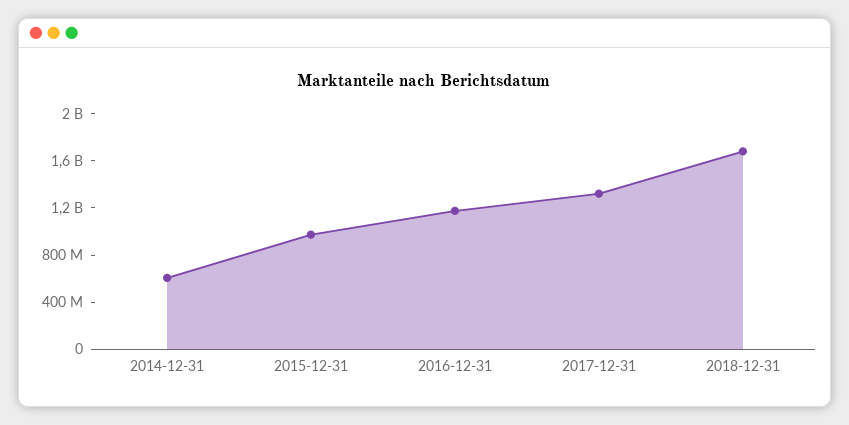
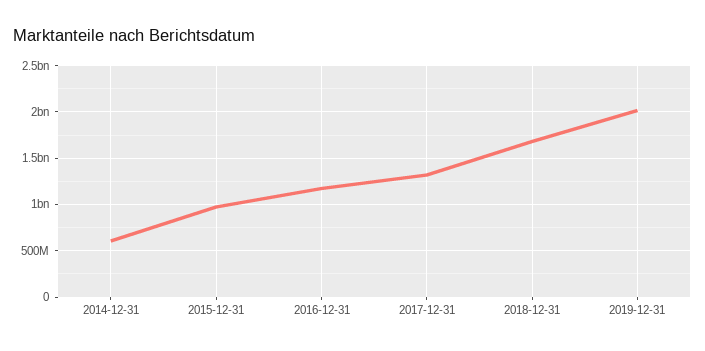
2019-12-31: none -> 2000000000

